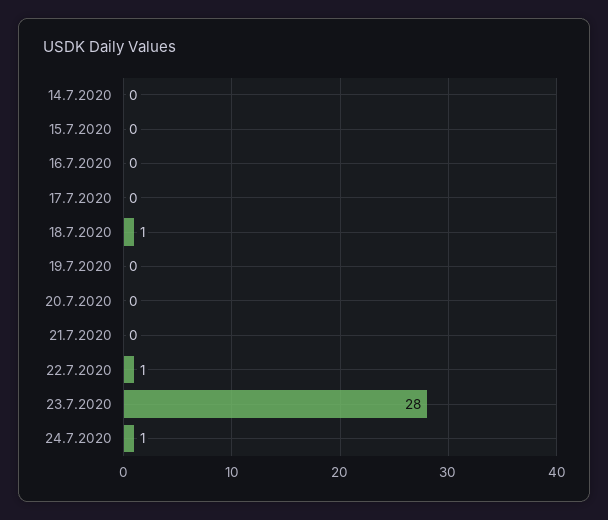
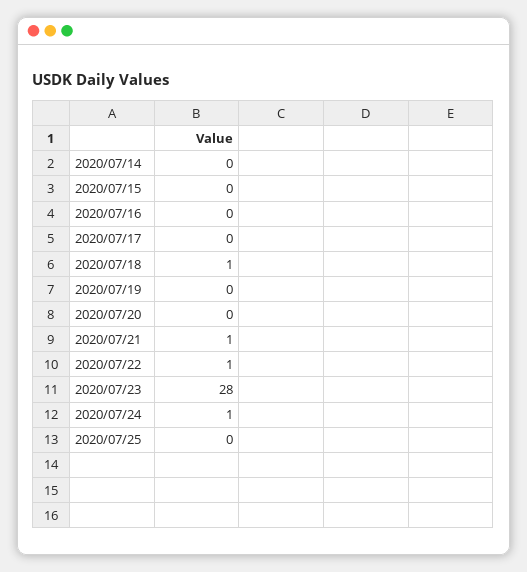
21.7.2020: 0 -> 1
2020/07/25: none -> 0

